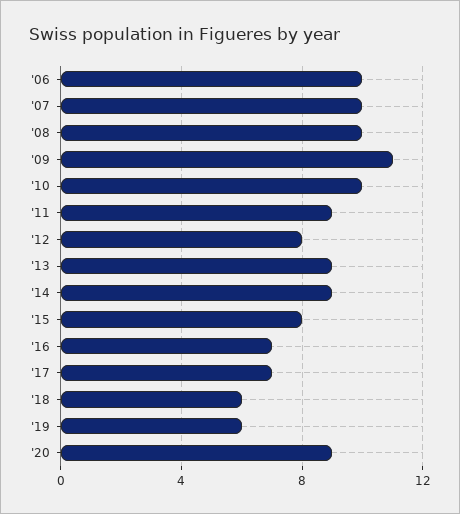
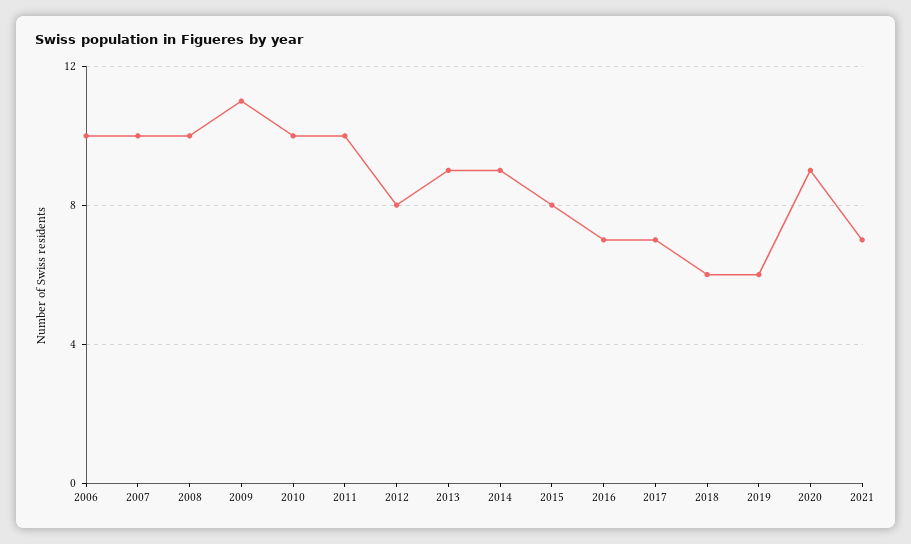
'11: 9 -> 10
2021: none -> 7

